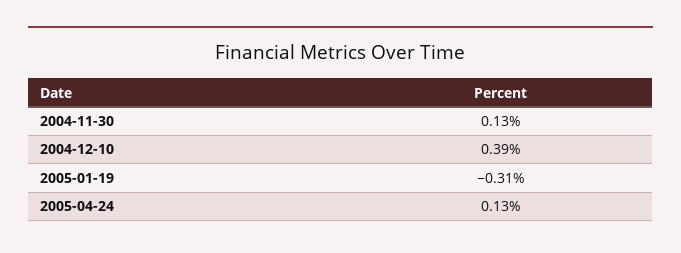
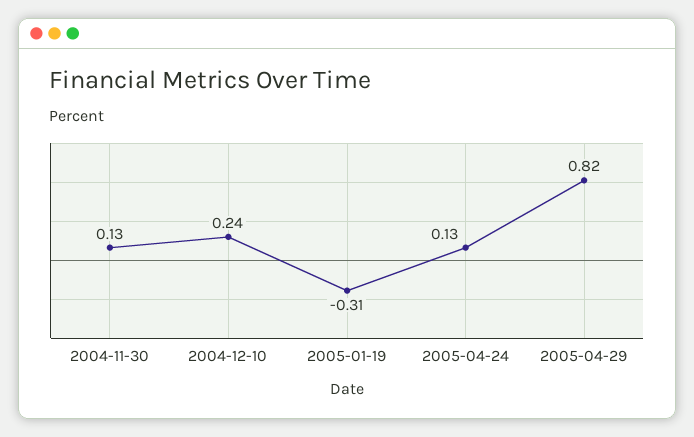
2004-12-10: 0.39 -> 0.24
2005-04-29: none -> 0.82

